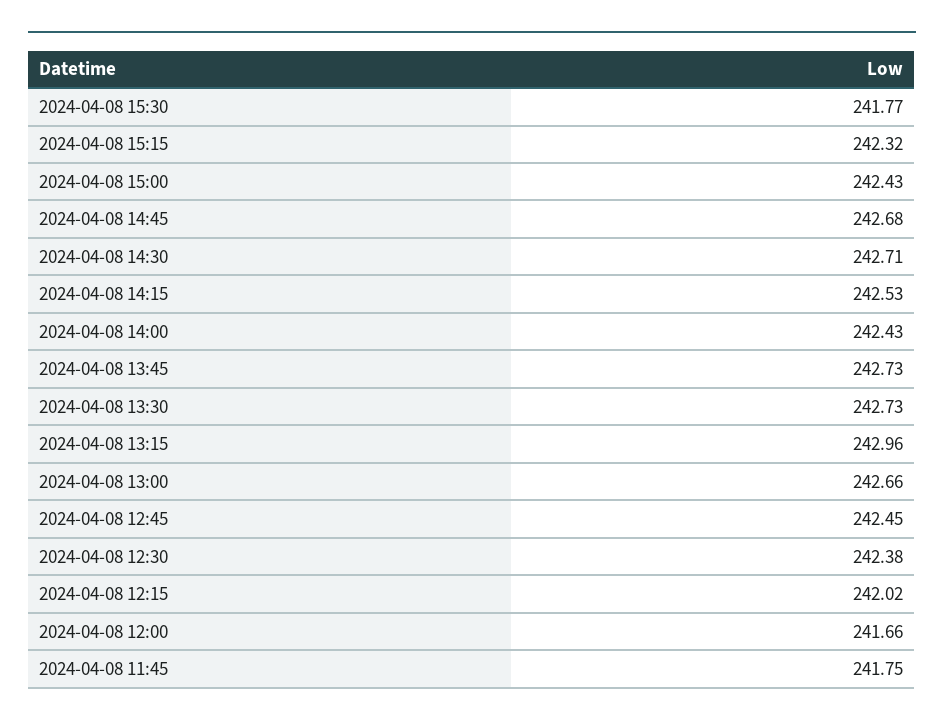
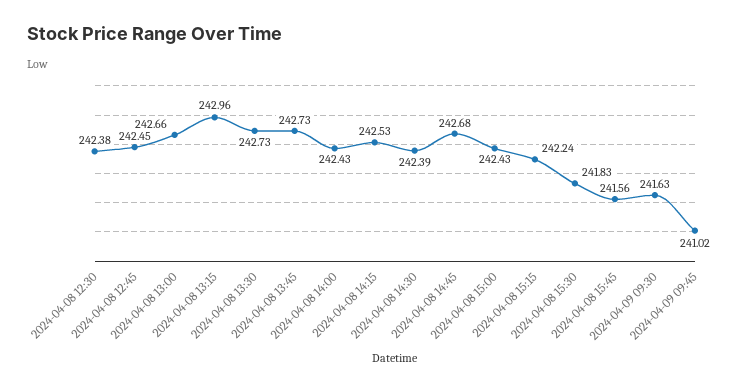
2024-04-08 15:30: 241.77 -> 241.83
2024-04-08 15:15: 242.32 -> 242.24
2024-04-08 14:30: 242.71 -> 242.39
2024-04-08 12:15: 242.02 -> none
2024-04-08 12:00: 241.66 -> none
2024-04-08 11:45: 241.75 -> none
2024-04-08 15:45: none -> 241.56
2024-04-09 09:30: none -> 241.63
2024-04-09 09:45: none -> 241.02

